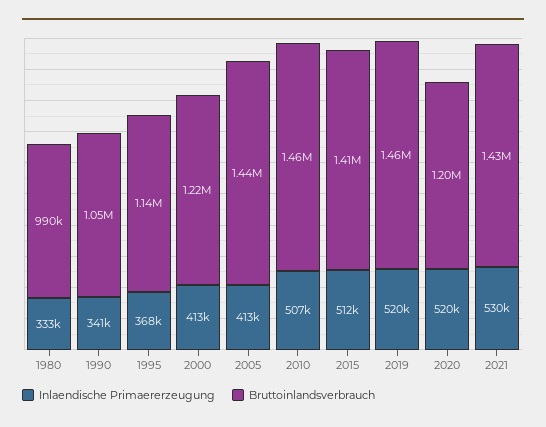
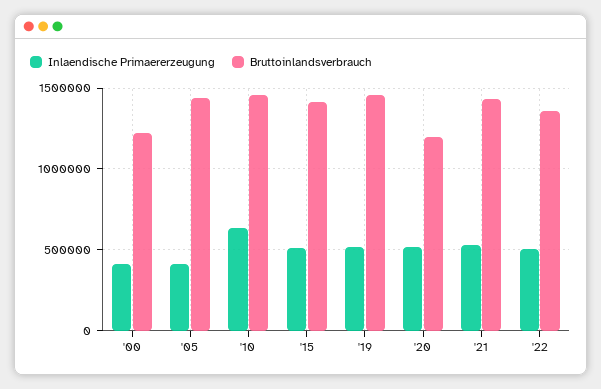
Inlaendische Primaererzeugung, 1980: 333000 -> none
Bruttoinlandsverbrauch, 1980: 990000 -> none
Inlaendische Primaererzeugung, 1990: 341000 -> none
Bruttoinlandsverbrauch, 1990: 1050000 -> none
Inlaendische Primaererzeugung, 1995: 368000 -> none
Bruttoinlandsverbrauch, 1995: 1140000 -> none
Inlaendische Primaererzeugung, 2010: 507000 -> 650000
Inlaendische Primaererzeugung, '22: none -> 500000
Bruttoinlandsverbrauch, '22: none -> 1350000

